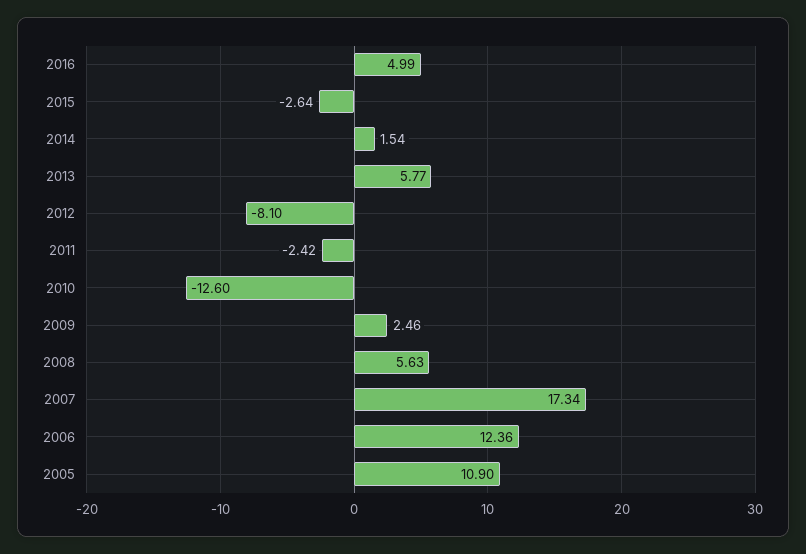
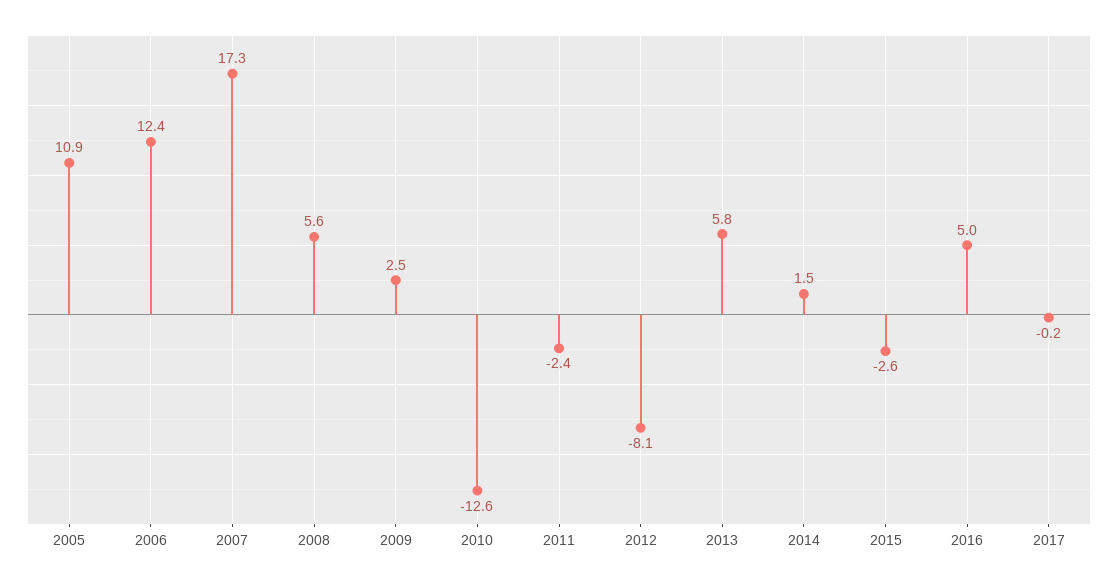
2017: none -> -0.2

